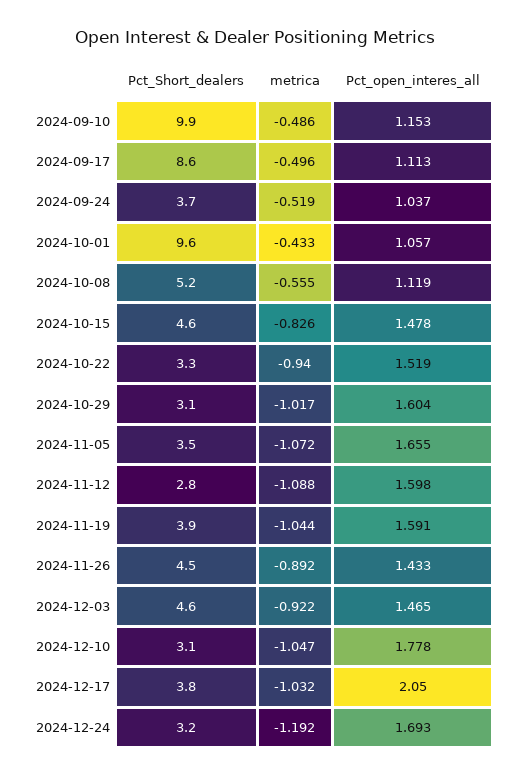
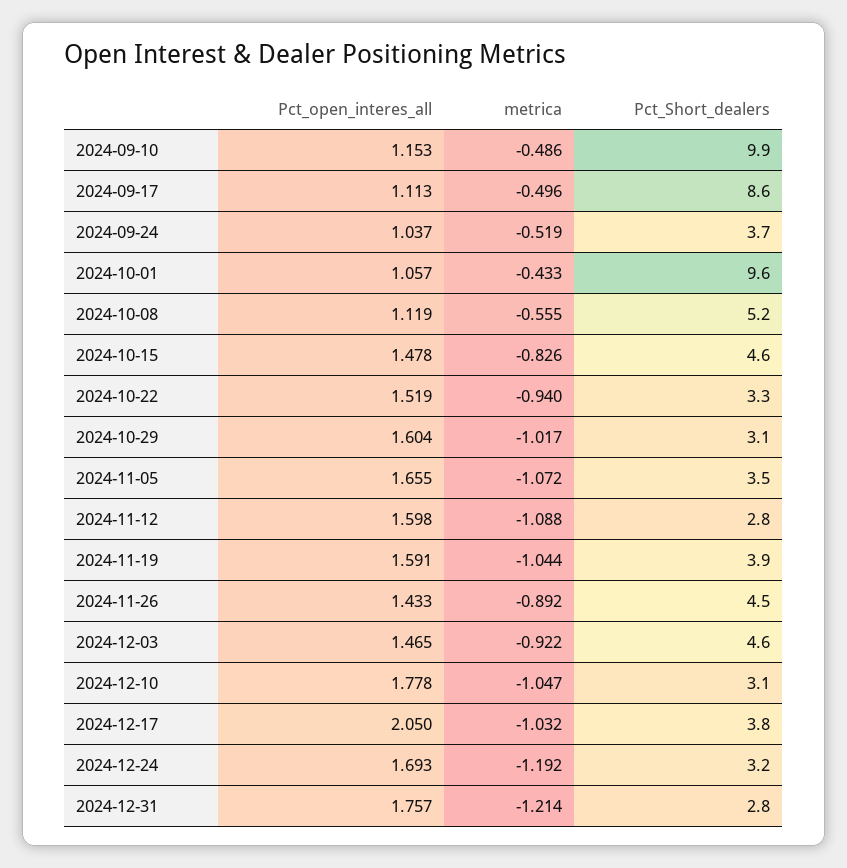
Pct_open_interes_all, 2024-12-31: none -> 1.757
metrica, 2024-12-31: none -> -1.214
Pct_Short_dealers, 2024-12-31: none -> 2.8

